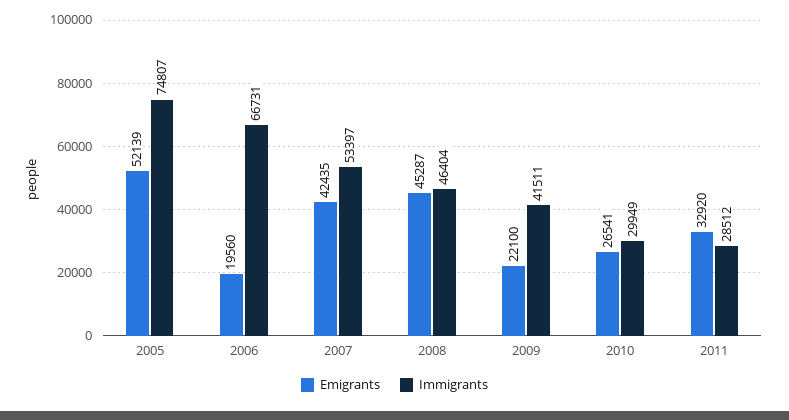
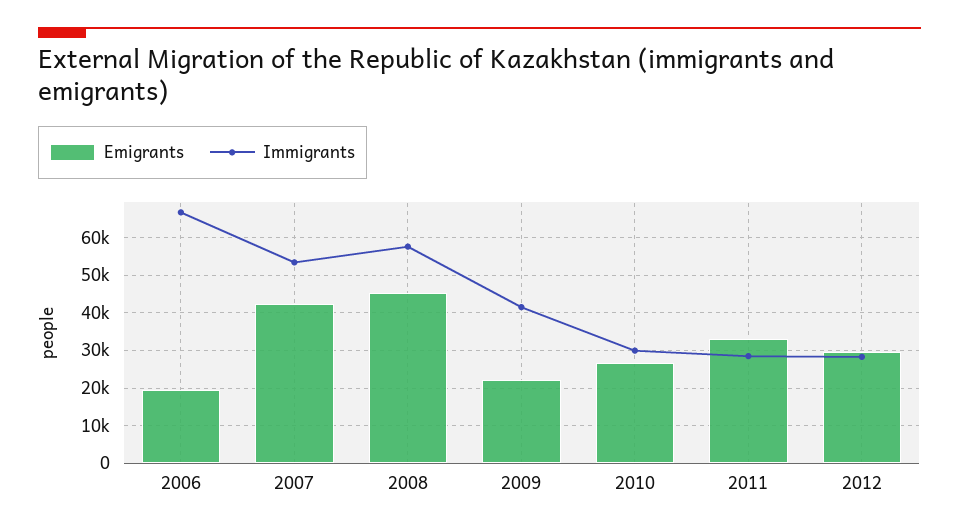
Emigrants, 2005: 52139 -> none
Immigrants, 2005: 74807 -> none
Immigrants, 2008: 46404 -> 58000
Emigrants, 2012: none -> 30000
Immigrants, 2012: none -> 28000

